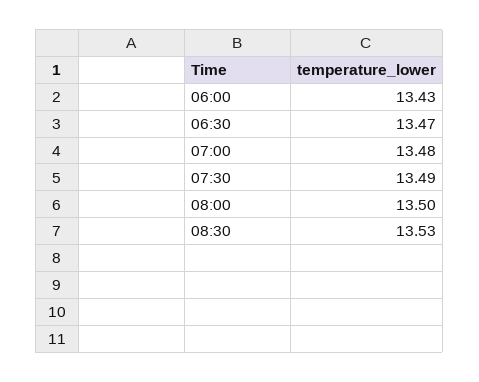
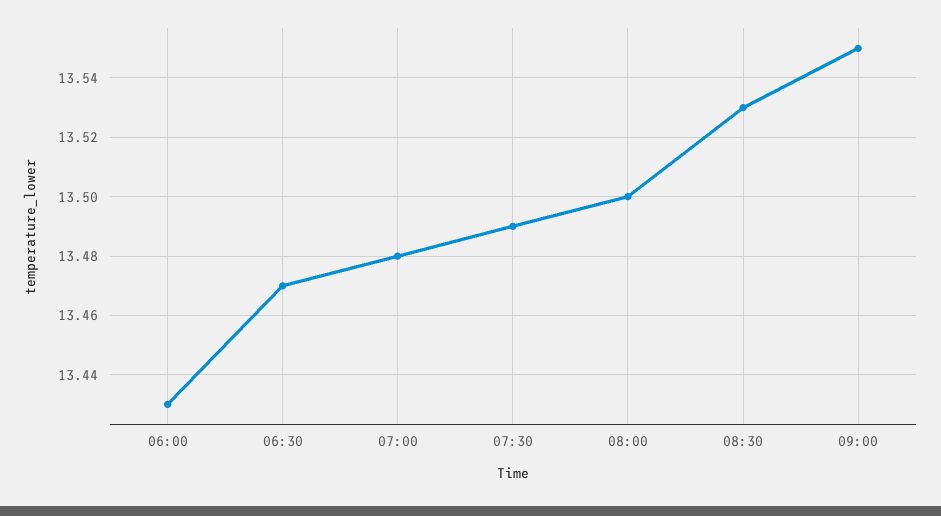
09:00: none -> 13.55

